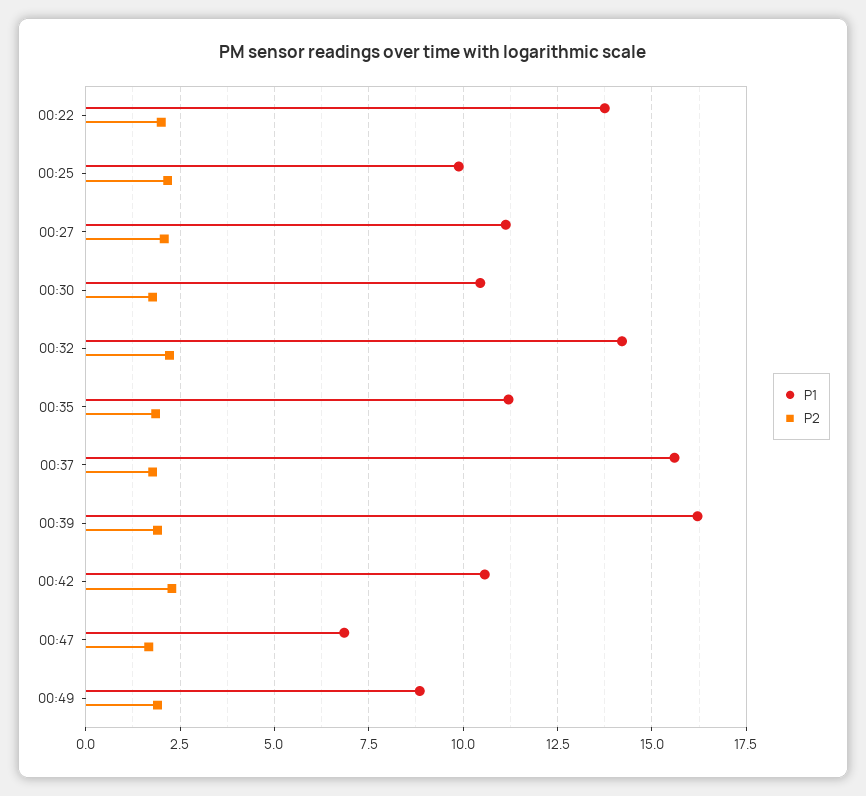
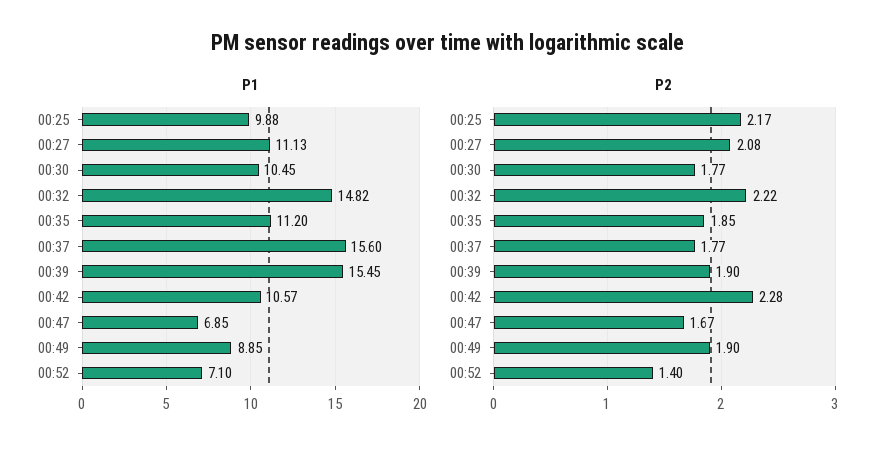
P1, 00:22: 13.75 -> none
P2, 00:22: 2 -> none
P1, 00:32: 14.25 -> 14.82
P1, 00:39: 16.25 -> 15.45
P1, 00:52: none -> 7.1
P2, 00:52: none -> 1.4

